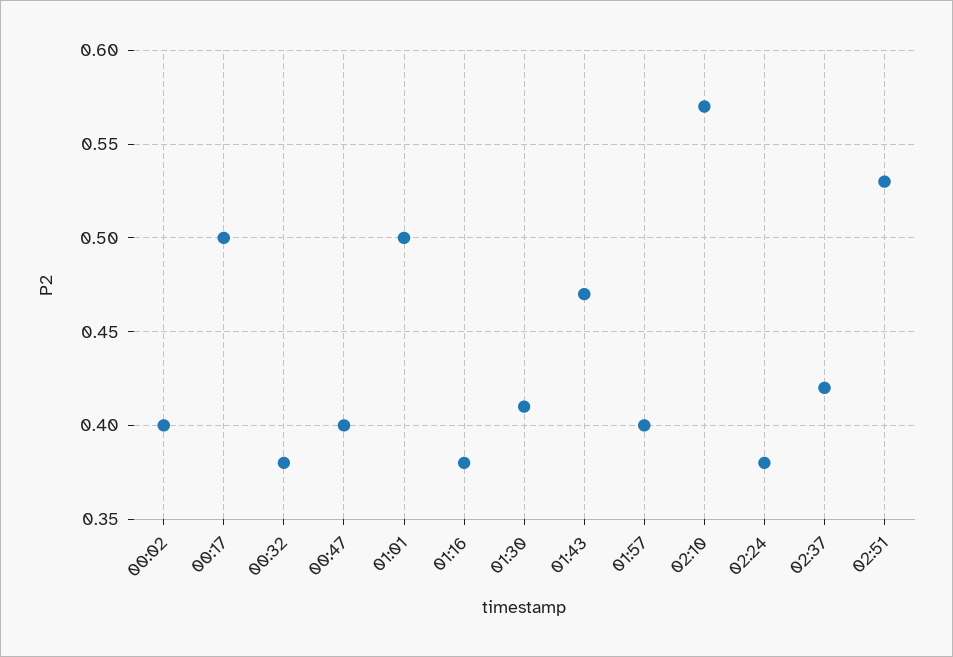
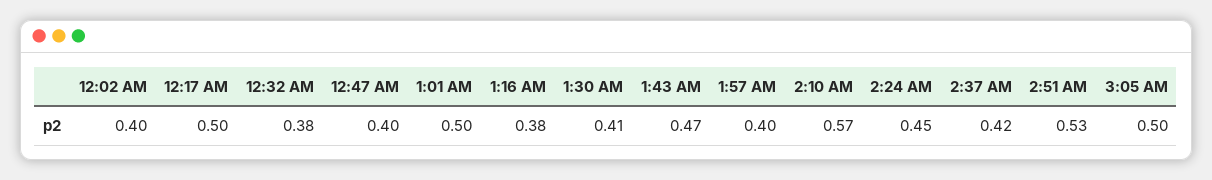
02:24: 0.38 -> 0.45
3:05 AM: none -> 0.5

